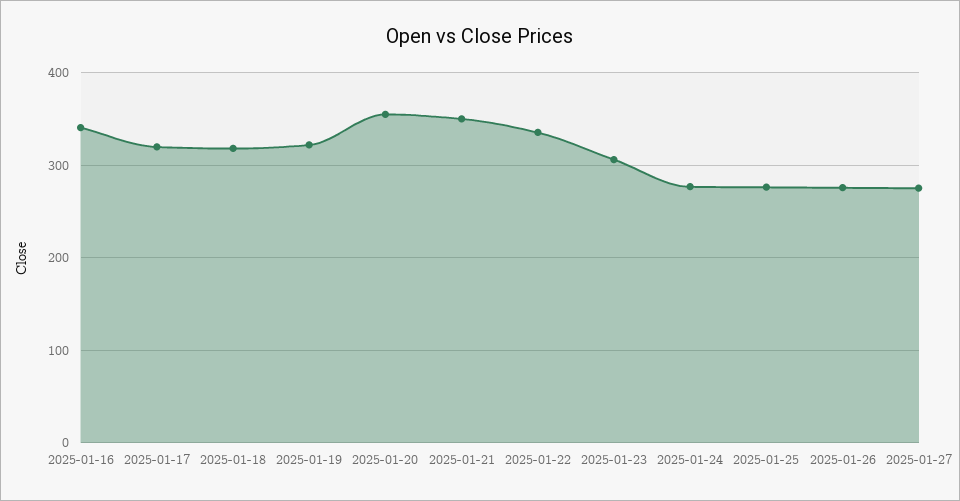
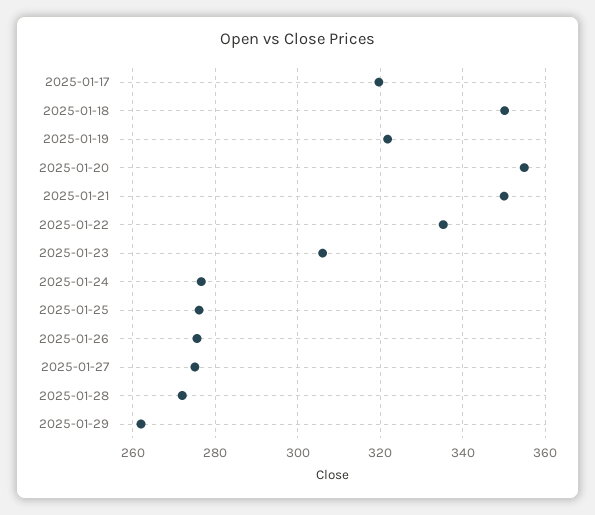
2025-01-16: 340 -> none
2025-01-18: 320 -> 350
2025-01-28: none -> 272
2025-01-29: none -> 262

